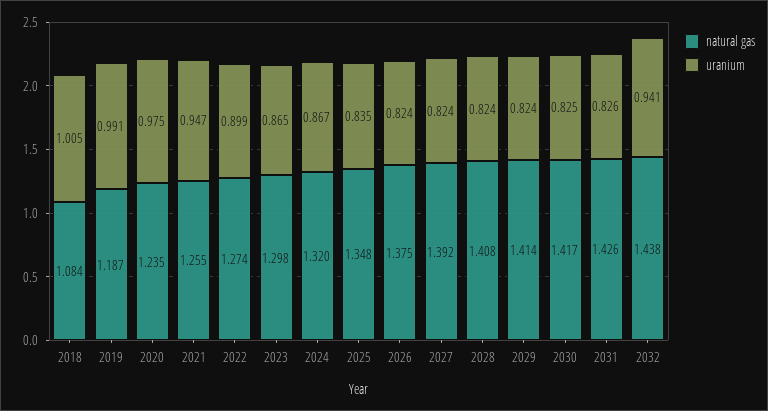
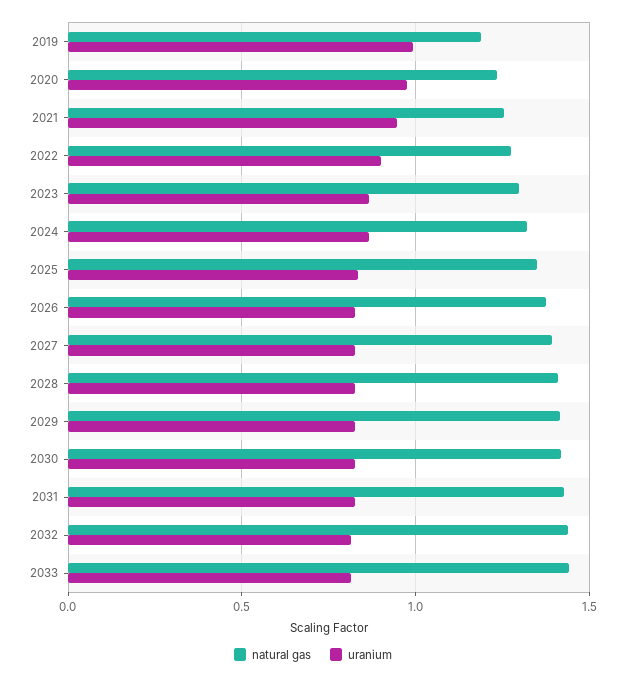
natural gas, 2018: 1.084 -> none
uranium, 2018: 1.005 -> none
uranium, 2032: 0.941 -> 0.8
natural gas, 2033: none -> 1.45
uranium, 2033: none -> 0.8

